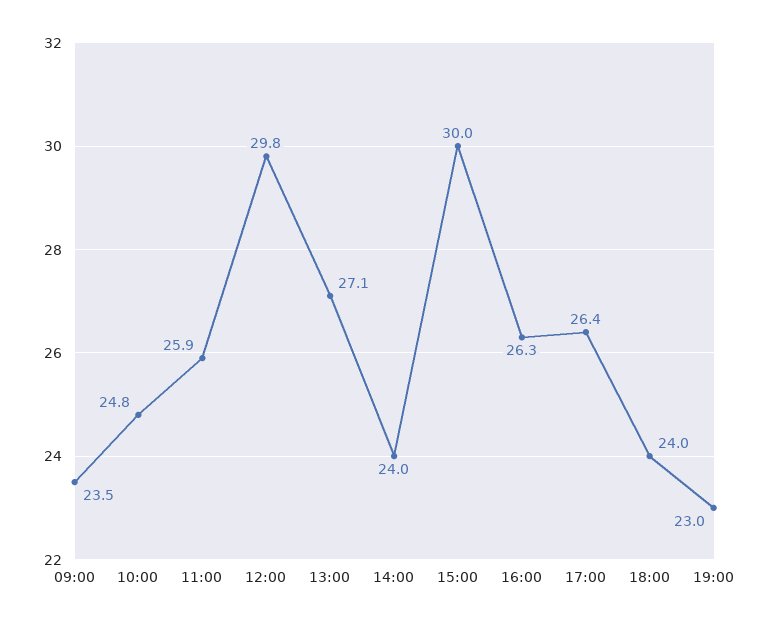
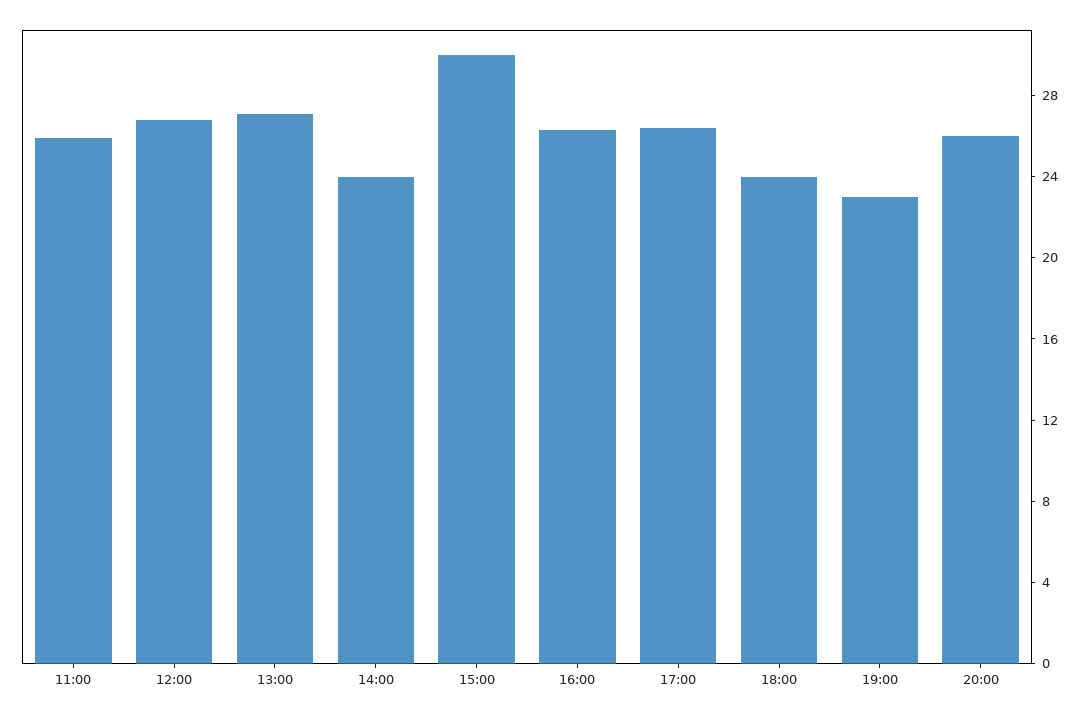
09:00: 23.5 -> none
10:00: 24.8 -> none
12:00: 29.8 -> 27
20:00: none -> 26

